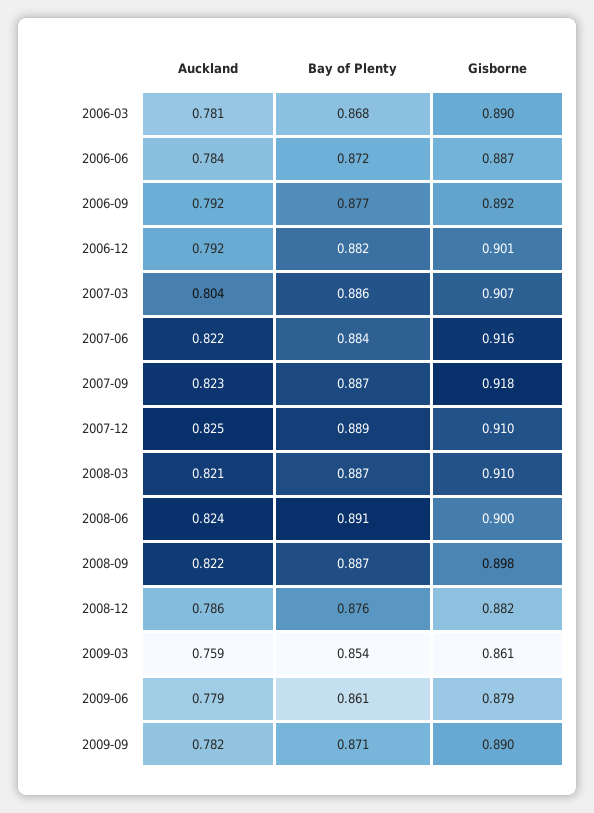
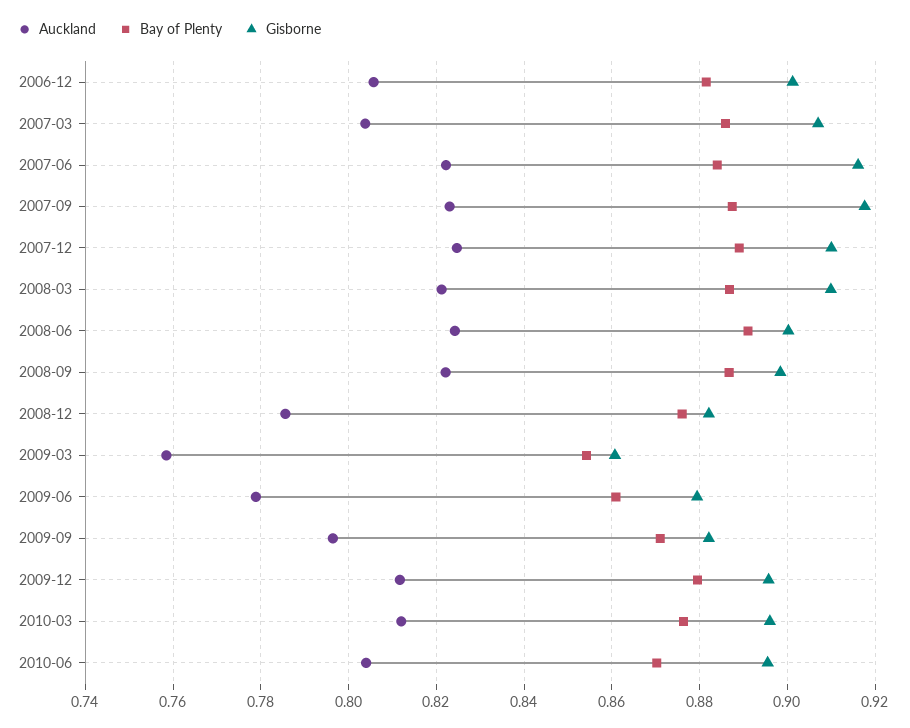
Auckland, 2006-03: 0.781 -> none
Bay of Plenty, 2006-03: 0.868 -> none
Gisborne, 2006-03: 0.89 -> none
Auckland, 2006-06: 0.784 -> none
Bay of Plenty, 2006-06: 0.872 -> none
Gisborne, 2006-06: 0.887 -> none
Auckland, 2006-09: 0.792 -> none
Bay of Plenty, 2006-09: 0.877 -> none
Gisborne, 2006-09: 0.892 -> none
Auckland, 2006-12: 0.792 -> 0.806
Auckland, 2009-09: 0.782 -> 0.796
Gisborne, 2009-09: 0.89 -> 0.882
Auckland, 2009-12: none -> 0.812
Bay of Plenty, 2009-12: none -> 0.88
Gisborne, 2009-12: none -> 0.896
Auckland, 2010-03: none -> 0.812
Bay of Plenty, 2010-03: none -> 0.876
Gisborne, 2010-03: none -> 0.896
Auckland, 2010-06: none -> 0.804
Bay of Plenty, 2010-06: none -> 0.87
Gisborne, 2010-06: none -> 0.896

